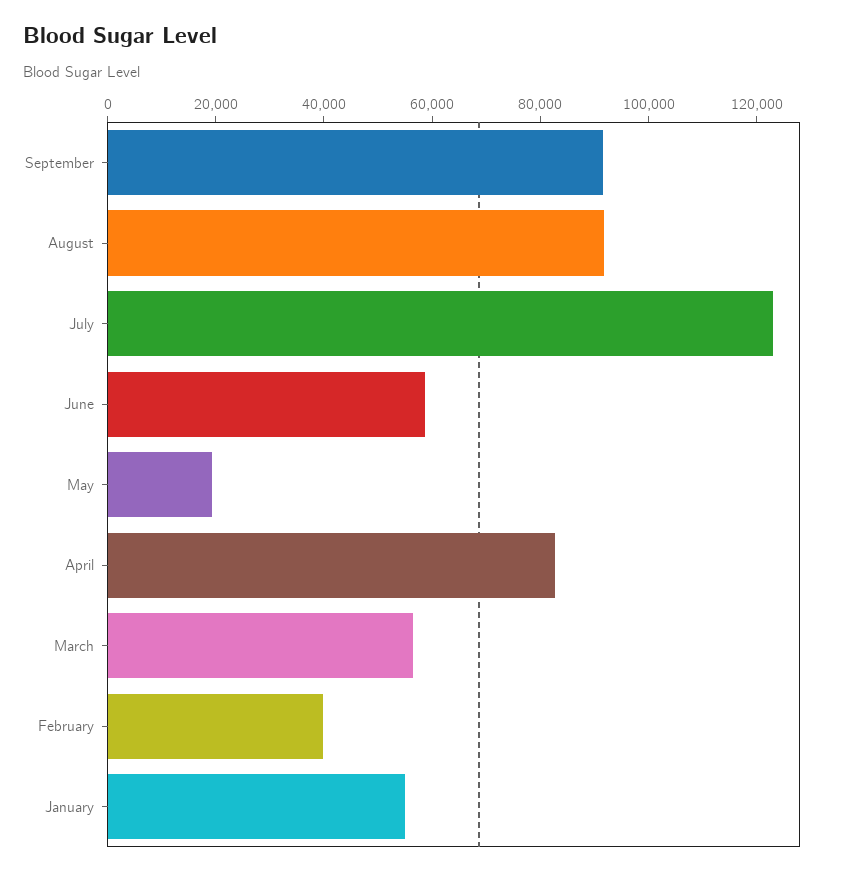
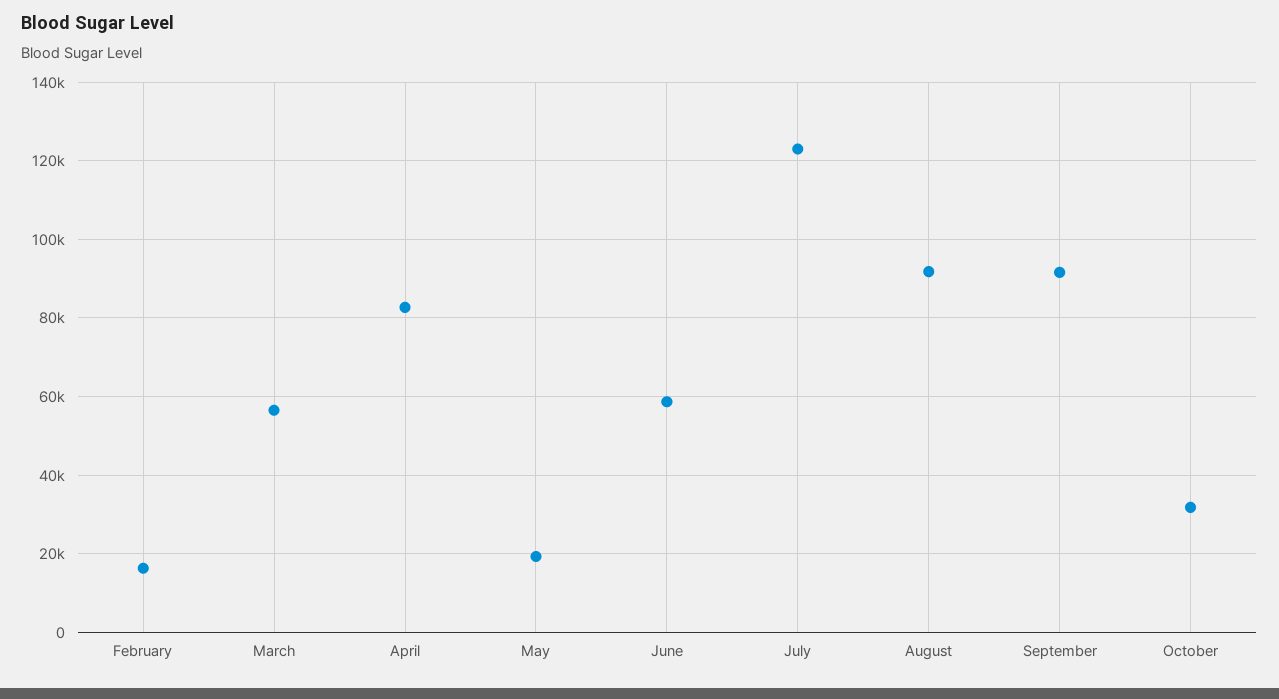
February: 40000 -> 16000
January: 55000 -> none
October: none -> 32000

